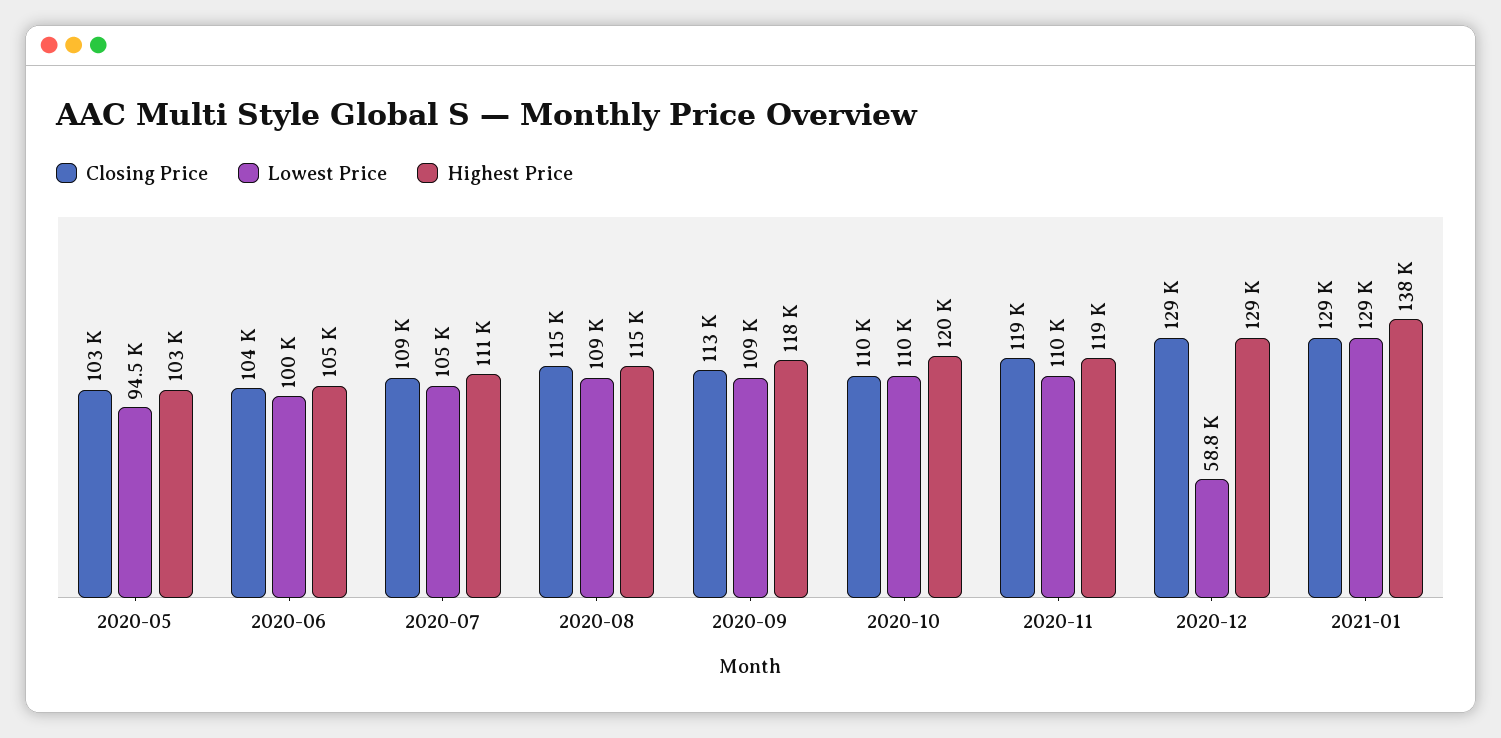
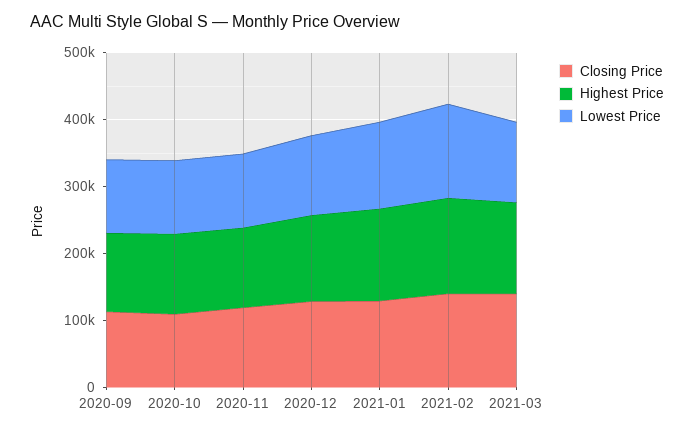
Closing Price, 2020-05: 103000 -> none
Lowest Price, 2020-05: 94500 -> none
Highest Price, 2020-05: 103000 -> none
Closing Price, 2020-06: 104000 -> none
Lowest Price, 2020-06: 100000 -> none
Highest Price, 2020-06: 105000 -> none
Closing Price, 2020-07: 109000 -> none
Lowest Price, 2020-07: 105000 -> none
Highest Price, 2020-07: 111000 -> none
Closing Price, 2020-08: 115000 -> none
Lowest Price, 2020-08: 109000 -> none
Highest Price, 2020-08: 115000 -> none
Lowest Price, 2020-12: 58800 -> 120000
Closing Price, 2021-02: none -> 140000
Highest Price, 2021-02: none -> 140000
Lowest Price, 2021-02: none -> 140000
Closing Price, 2021-03: none -> 140000
Highest Price, 2021-03: none -> 140000
Lowest Price, 2021-03: none -> 120000

